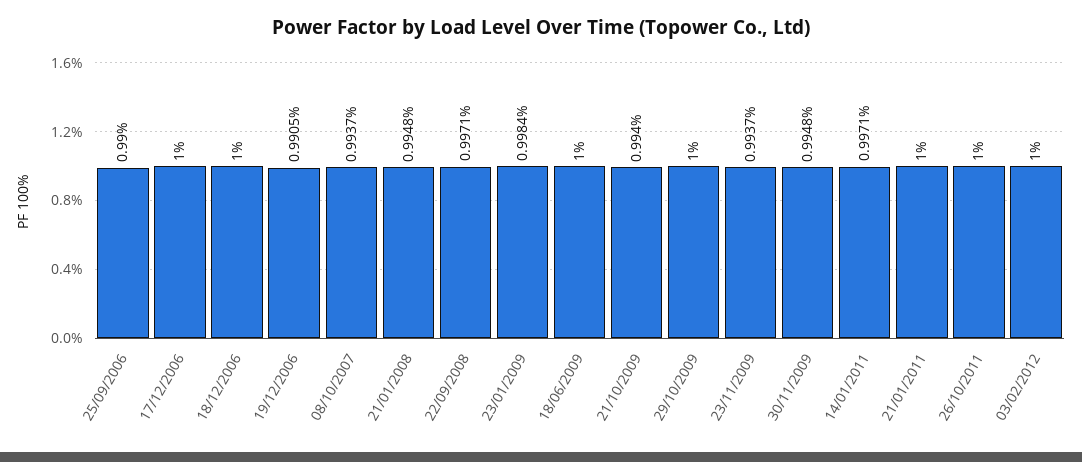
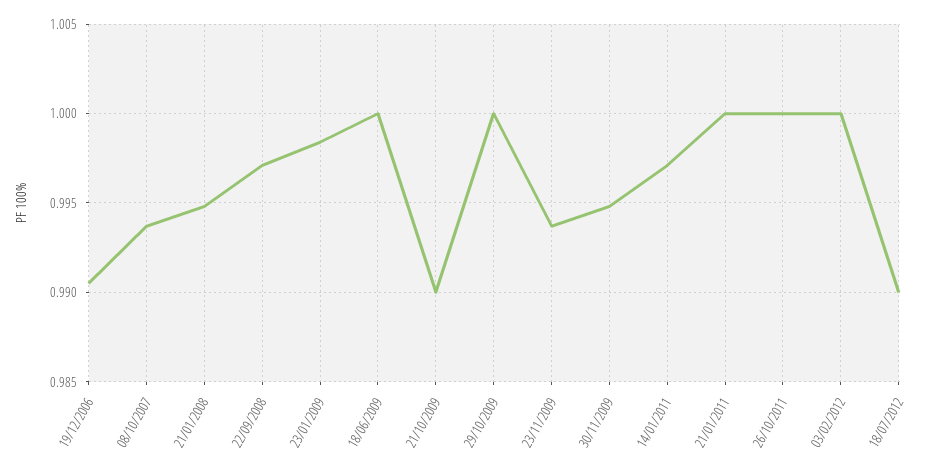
25/09/2006: 0.99 -> none
17/12/2006: 1 -> none
18/12/2006: 1 -> none
21/10/2009: 0.994 -> 0.99
18/07/2012: none -> 0.99

